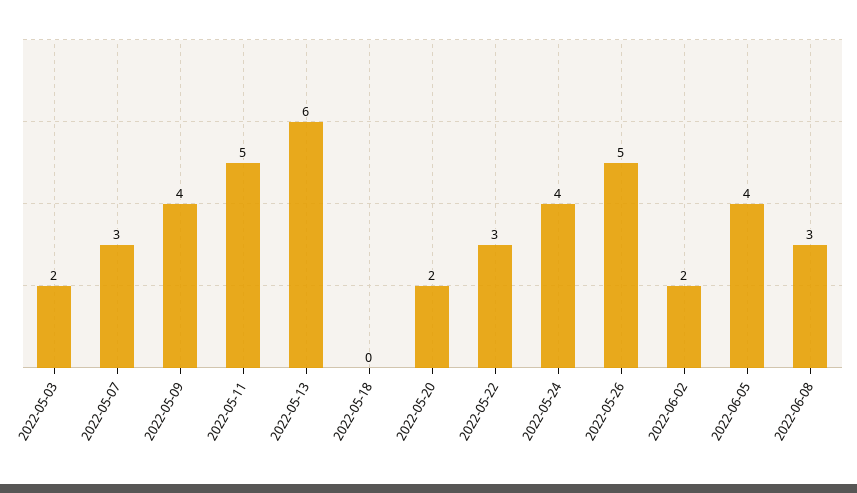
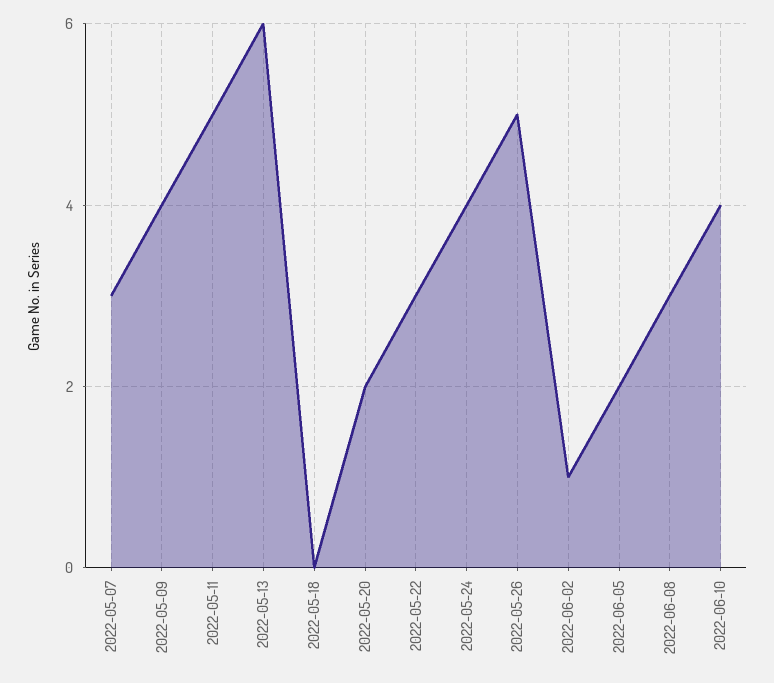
2022-05-03: 2 -> none
2022-06-02: 2 -> 1
2022-06-05: 4 -> 2
2022-06-10: none -> 4

